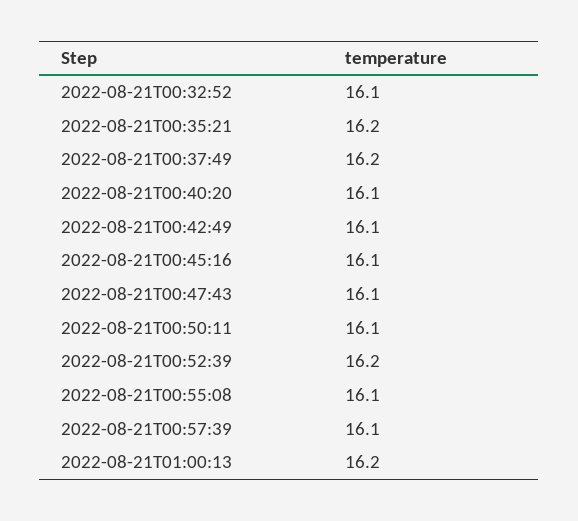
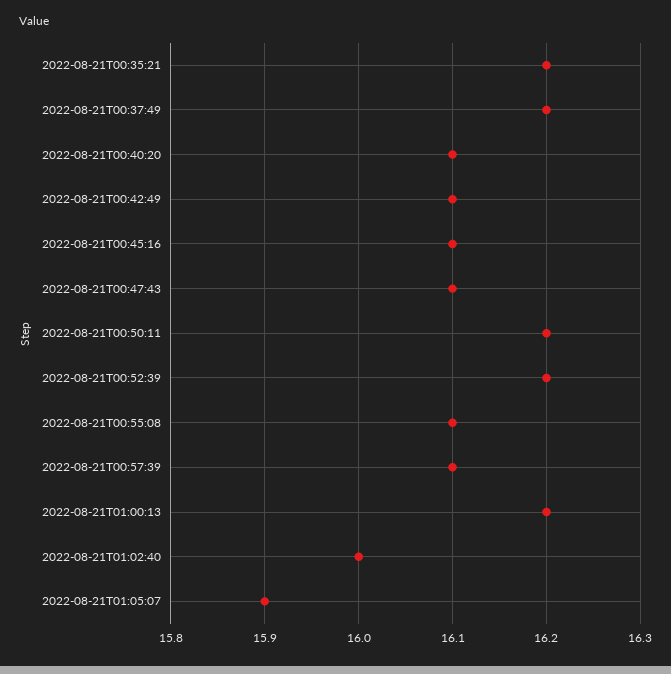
2022-08-21T00:32:52: 16.1 -> none
2022-08-21T00:50:11: 16.1 -> 16.2
2022-08-21T01:02:40: none -> 16
2022-08-21T01:05:07: none -> 15.9

